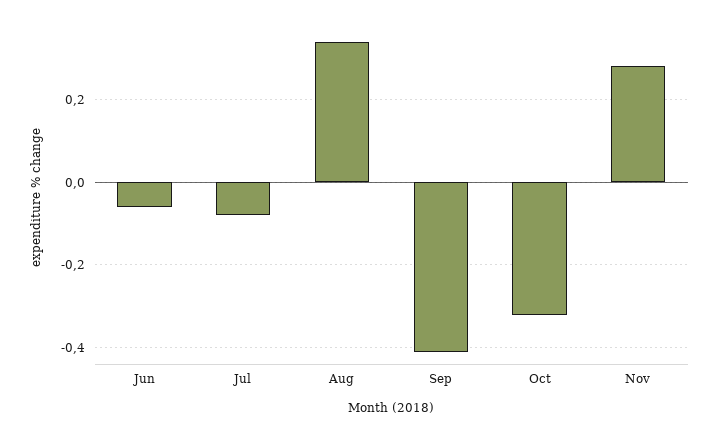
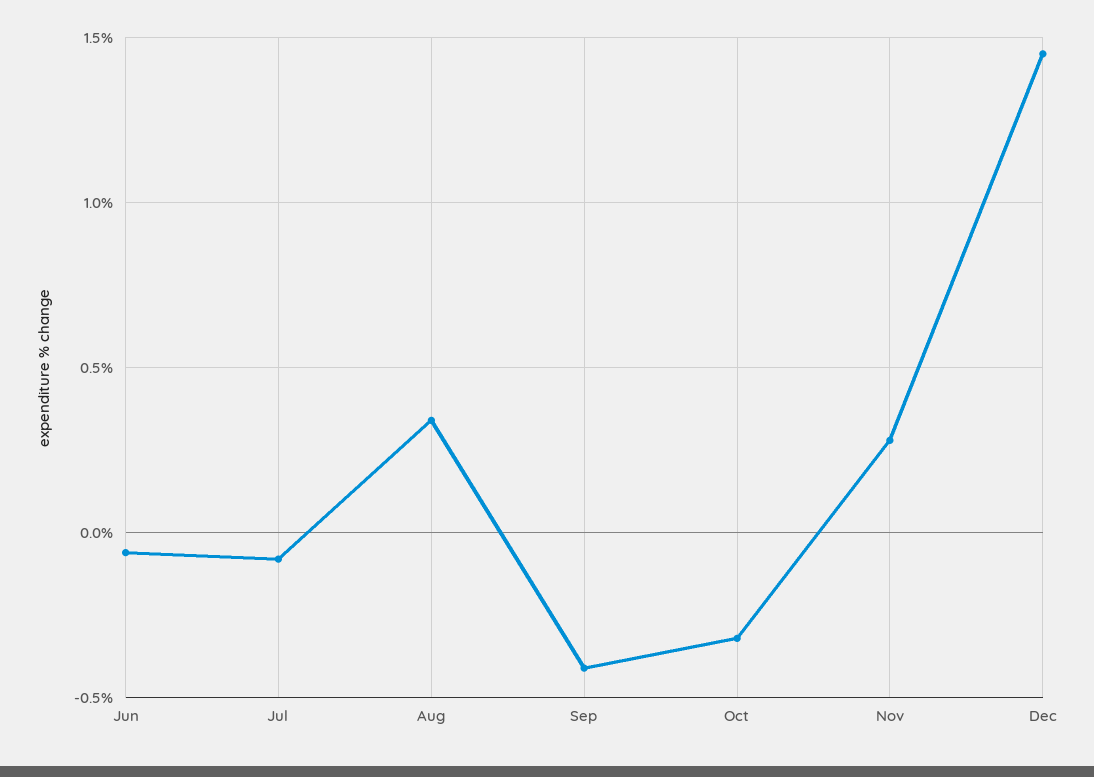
Dec: none -> 1.45

